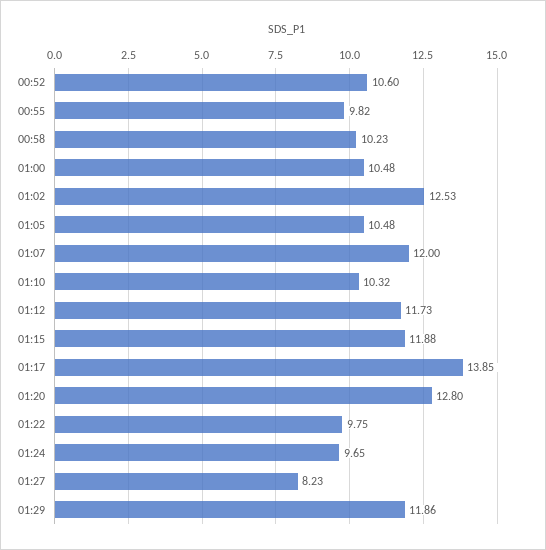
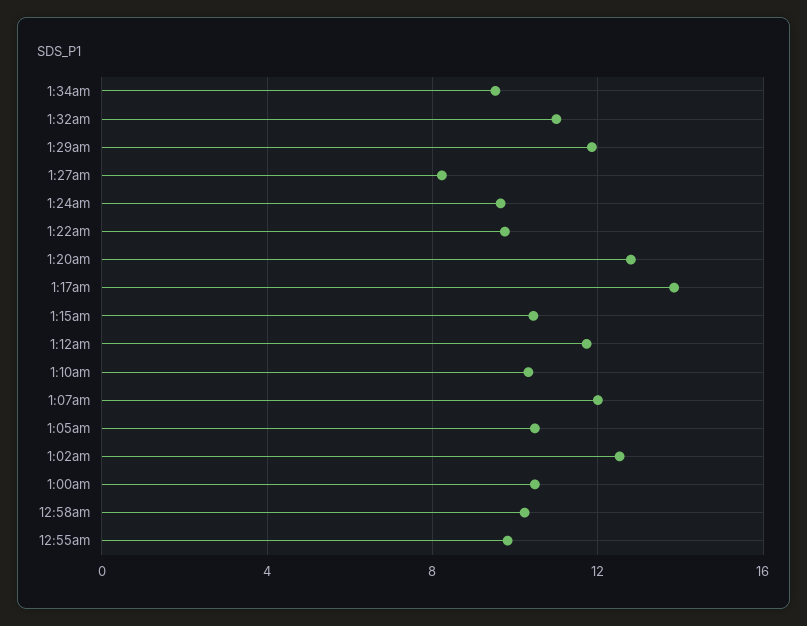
00:52: 10.6 -> none
01:15: 11.88 -> 10.5
1:34am: none -> 9.5
1:32am: none -> 11

